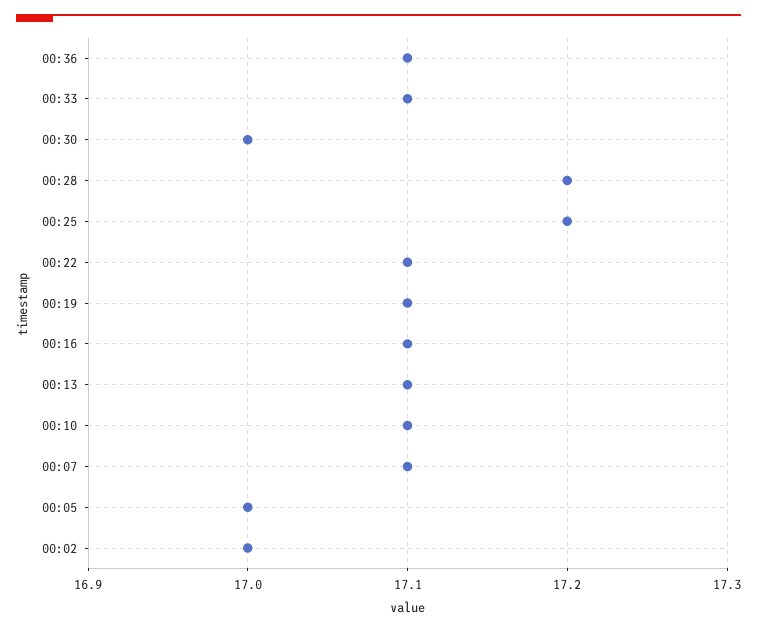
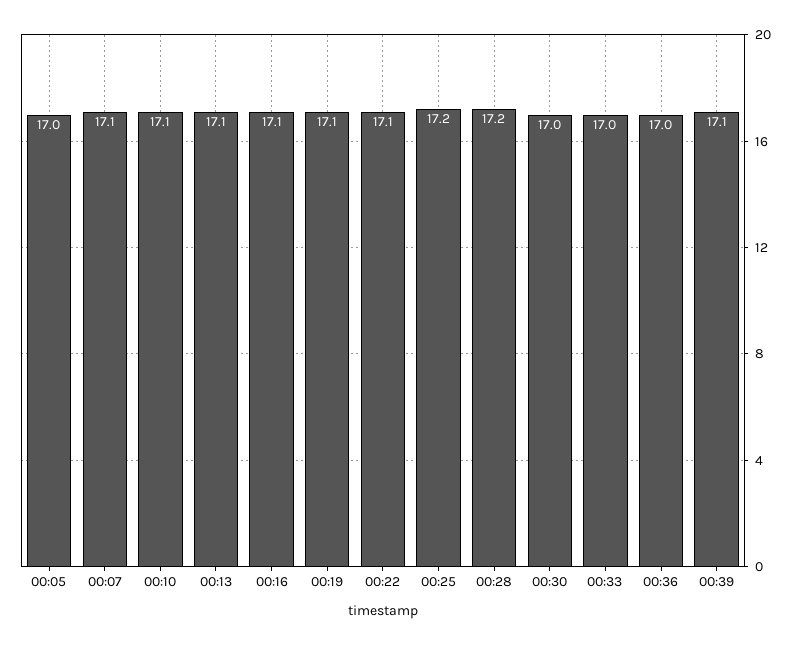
00:36: 17.1 -> 17
00:33: 17.1 -> 17
00:02: 17 -> none
00:39: none -> 17.1

